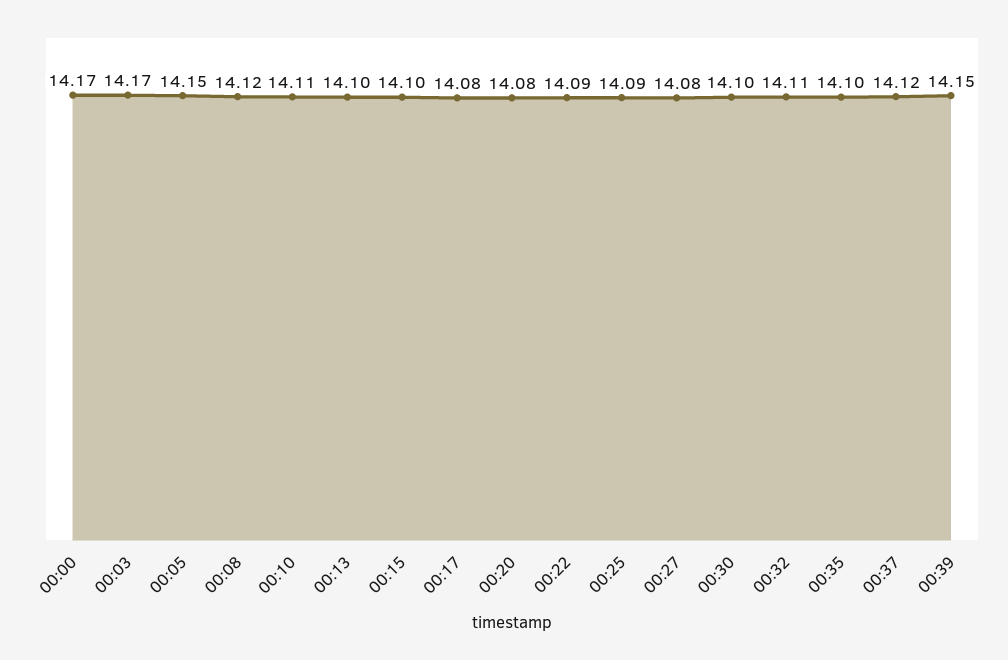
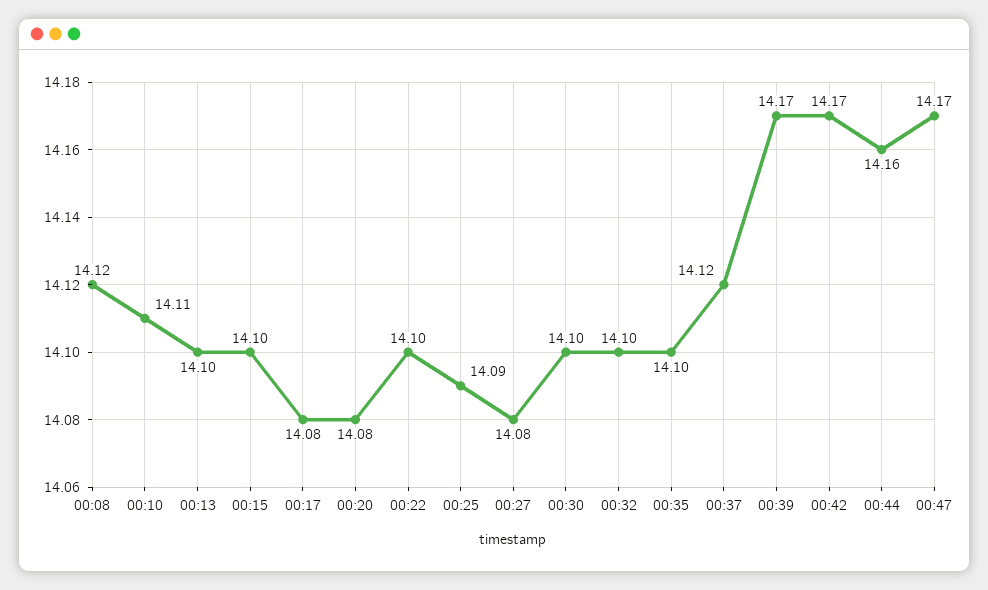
00:00: 14.17 -> none
00:03: 14.17 -> none
00:05: 14.15 -> none
00:22: 14.09 -> 14.1
00:32: 14.11 -> 14.1
00:39: 14.15 -> 14.17
00:42: none -> 14.17
00:44: none -> 14.16
00:47: none -> 14.17

